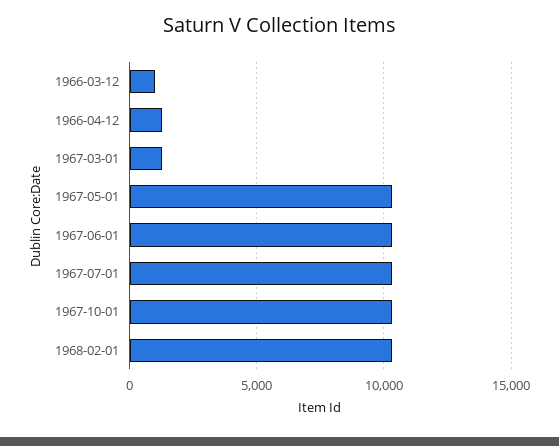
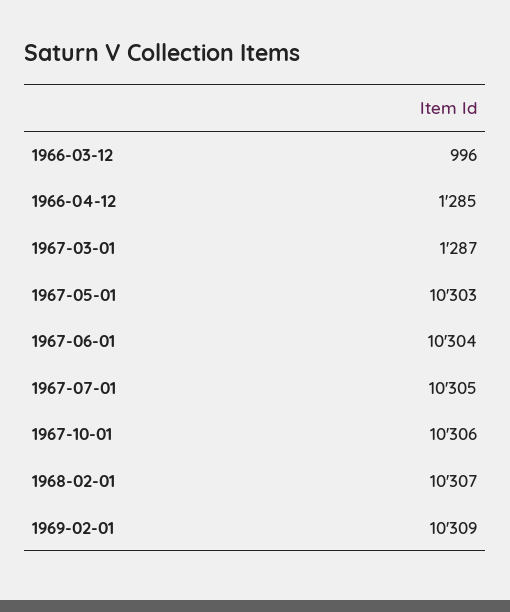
1969-02-01: none -> 10309

